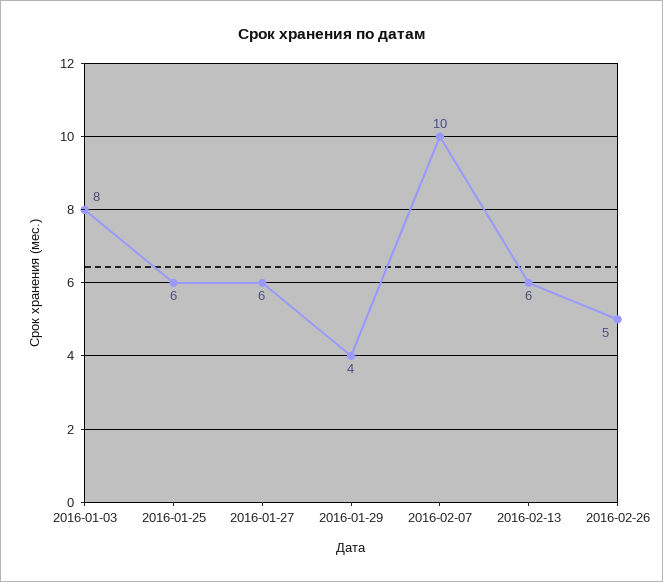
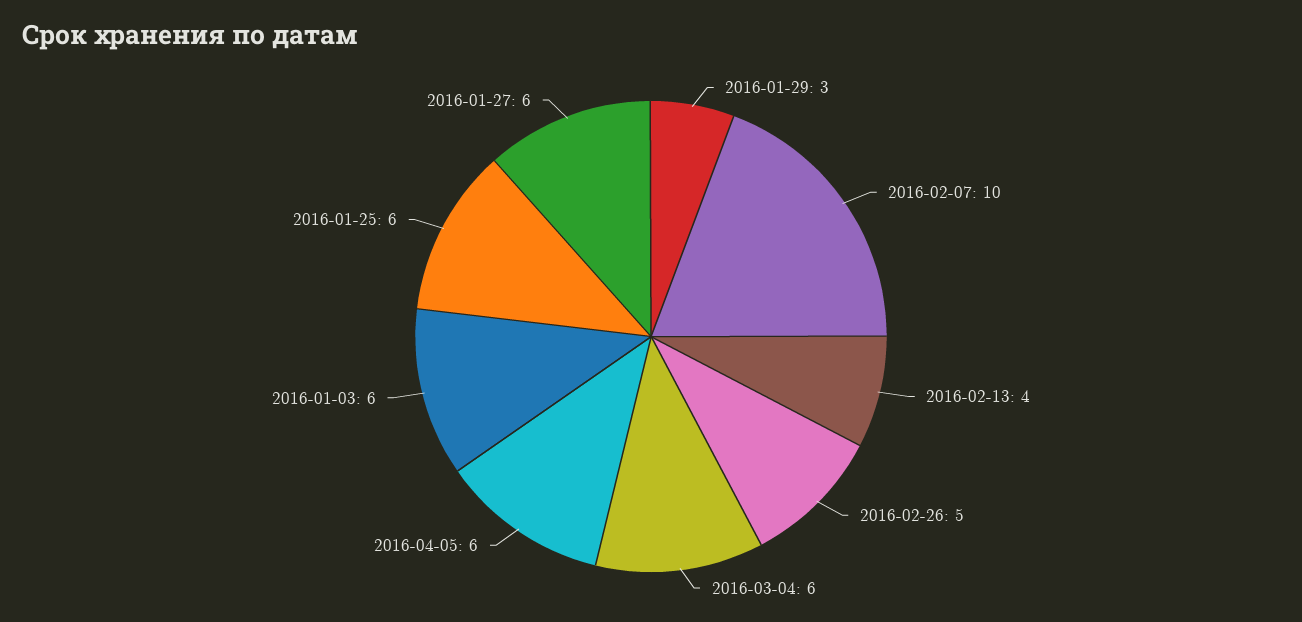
2016-01-03: 8 -> 6
2016-01-29: 4 -> 3
2016-02-13: 6 -> 4
2016-03-04: none -> 6
2016-04-05: none -> 6

